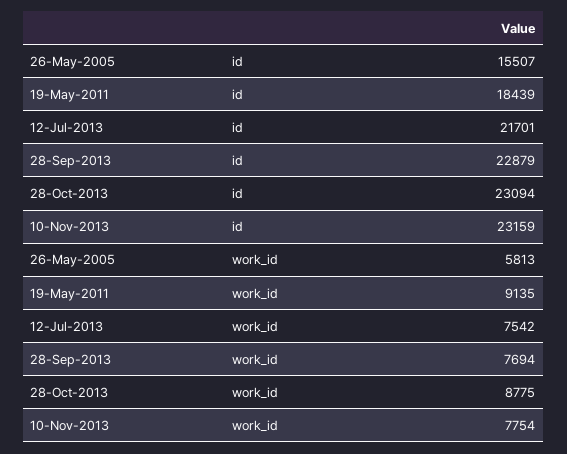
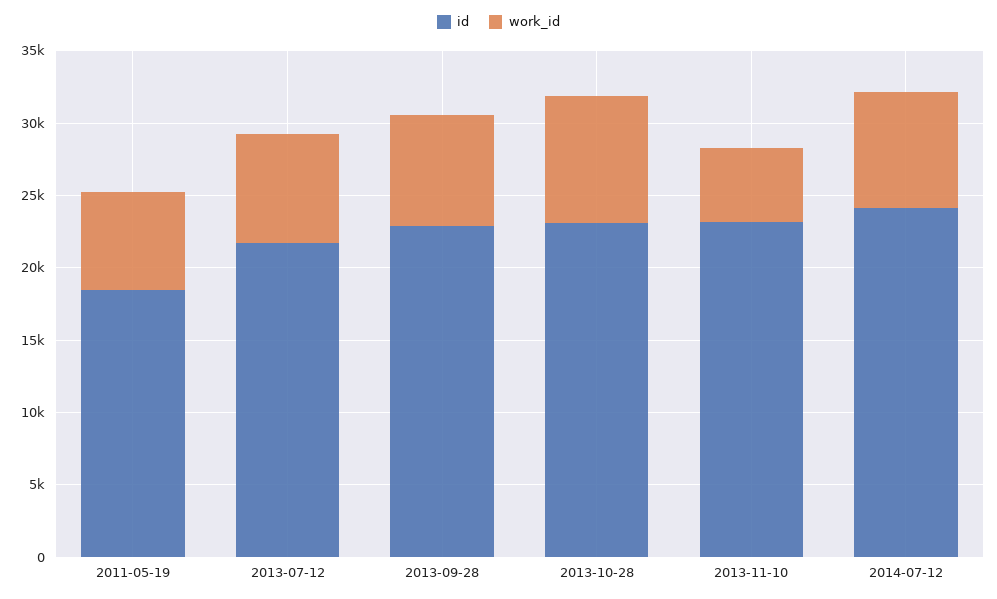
id, 26-May-2005: 15507 -> none
work_id, 26-May-2005: 5813 -> none
work_id, 19-May-2011: 9135 -> 7000
work_id, 10-Nov-2013: 7754 -> 5000
id, 2014-07-12: none -> 24000
work_id, 2014-07-12: none -> 8000

